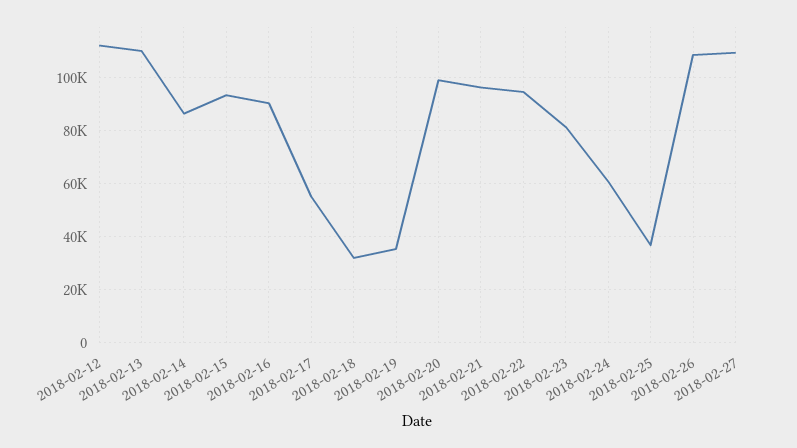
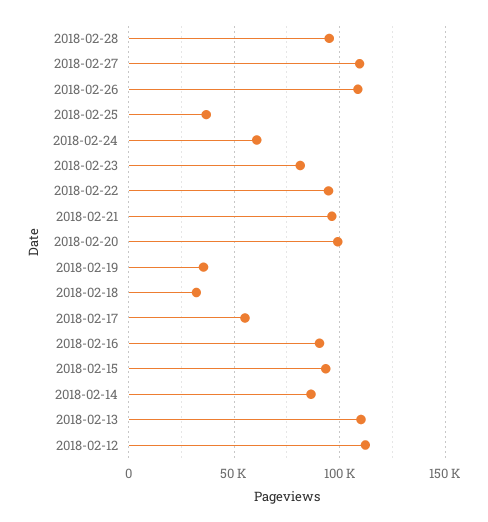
2018-02-28: none -> 95000

